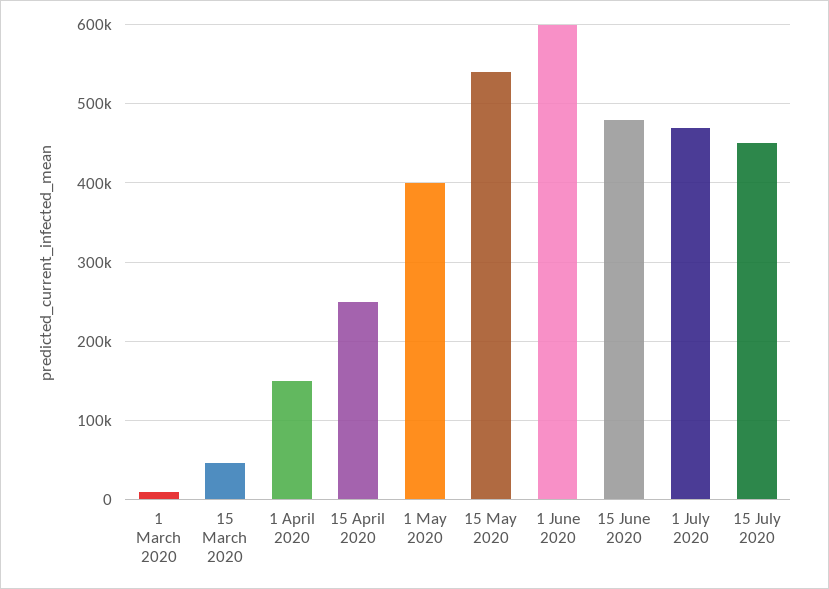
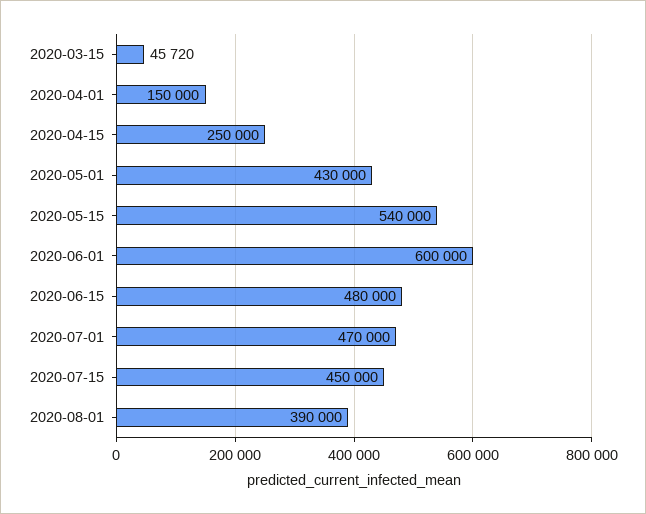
1 March 2020: 10000 -> none
1 May 2020: 400000 -> 430000
2020-08-01: none -> 390000

